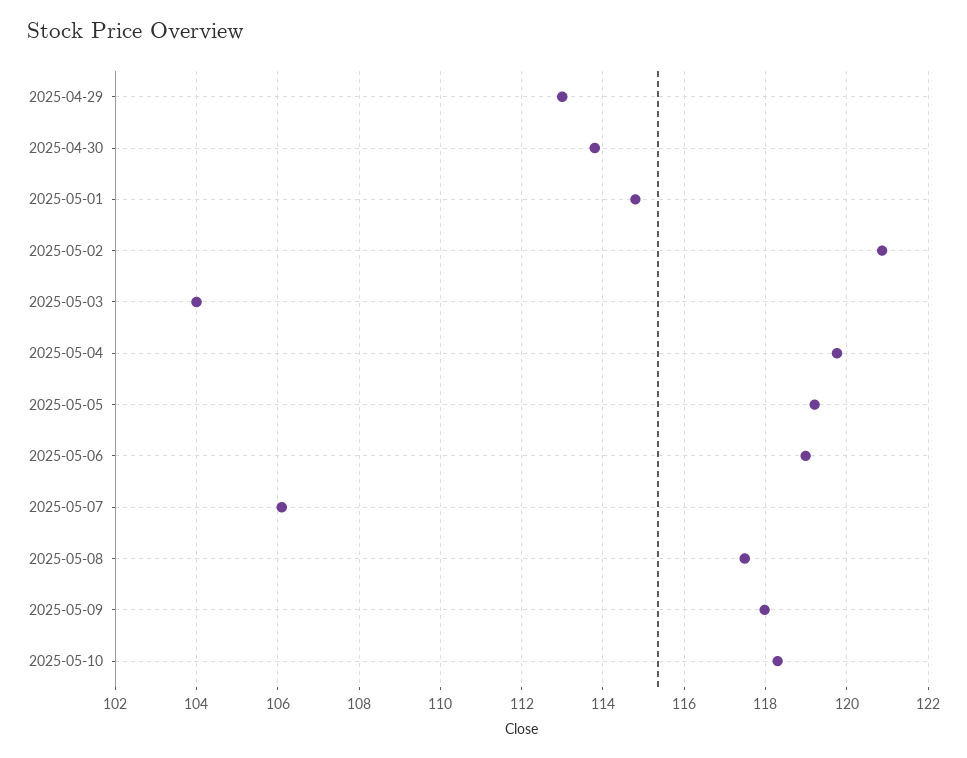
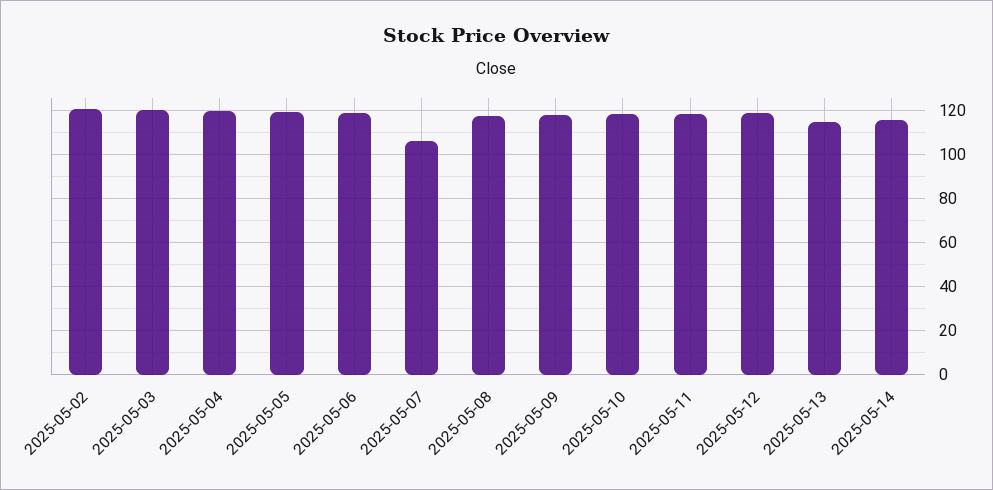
2025-04-29: 113 -> none
2025-04-30: 113.8 -> none
2025-05-01: 114.8 -> none
2025-05-03: 104 -> 120
2025-05-11: none -> 120
2025-05-12: none -> 120
2025-05-13: none -> 115
2025-05-14: none -> 115

